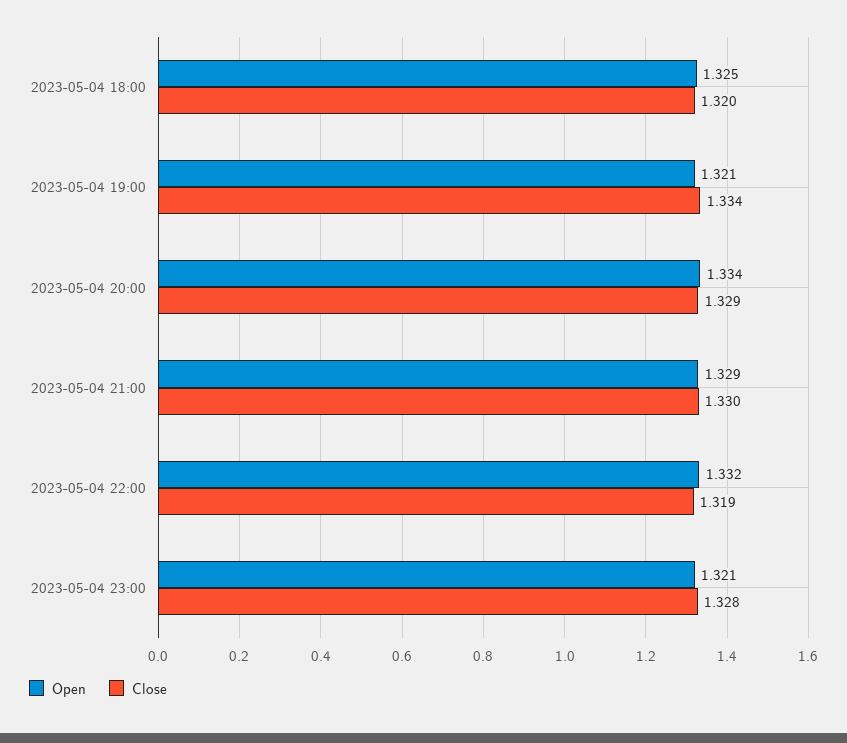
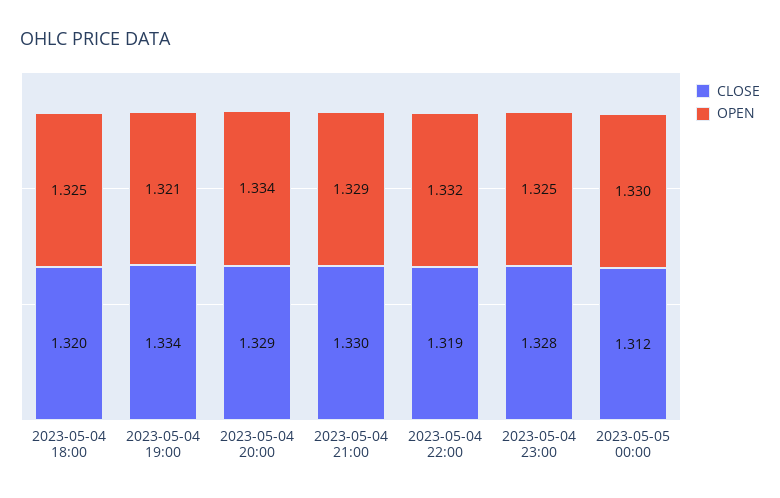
Open, 2023-05-04 23:00: 1.321 -> 1.325
Close, 2023-05-05 00:00: none -> 1.312
Open, 2023-05-05 00:00: none -> 1.33

